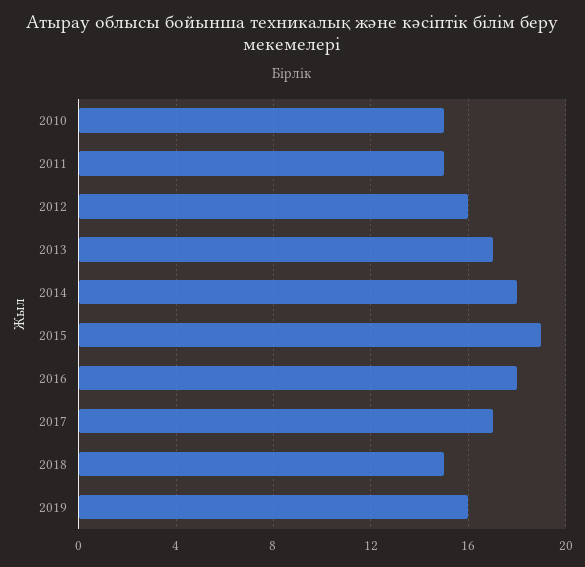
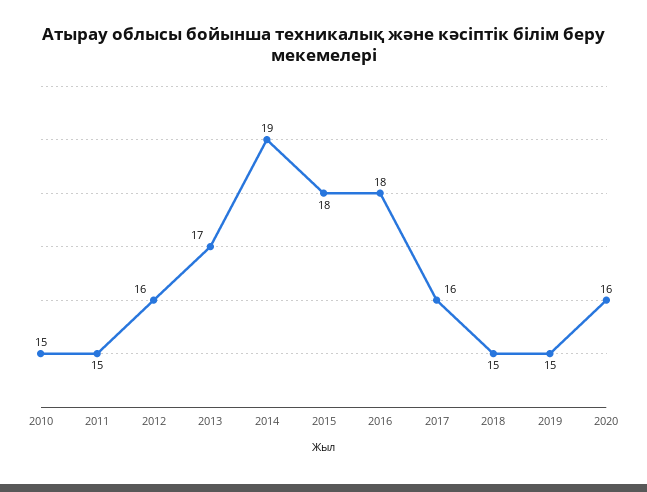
2014: 18 -> 19
2015: 19 -> 18
2017: 17 -> 16
2019: 16 -> 15
2020: none -> 16

